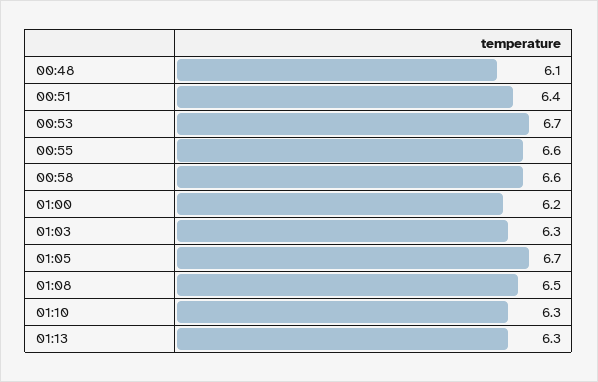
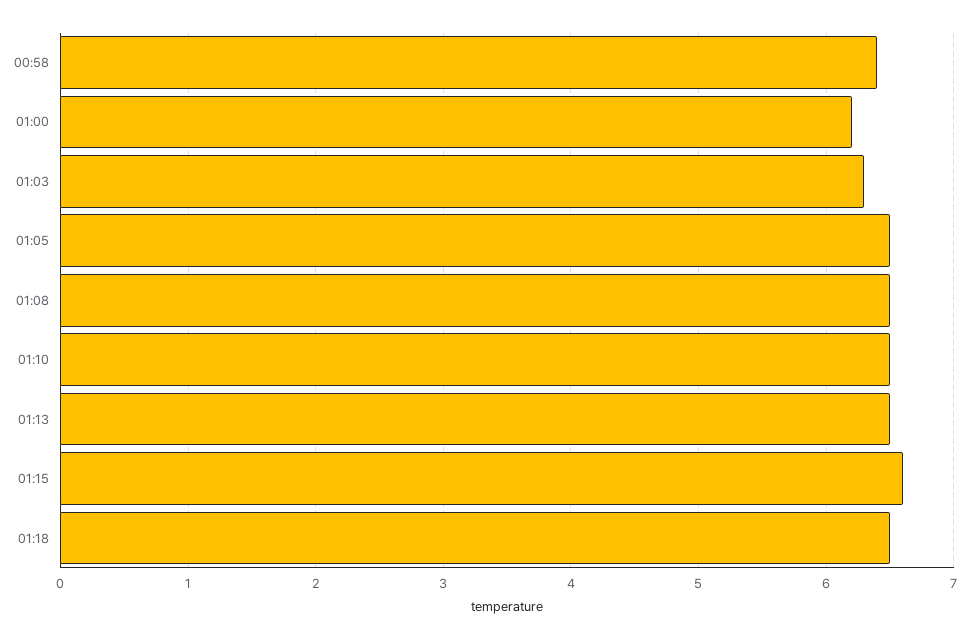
00:48: 6.1 -> none
00:51: 6.4 -> none
00:53: 6.7 -> none
00:55: 6.6 -> none
00:58: 6.6 -> 6.4
01:05: 6.7 -> 6.5
01:10: 6.3 -> 6.5
01:13: 6.3 -> 6.5
01:15: none -> 6.6
01:18: none -> 6.5

